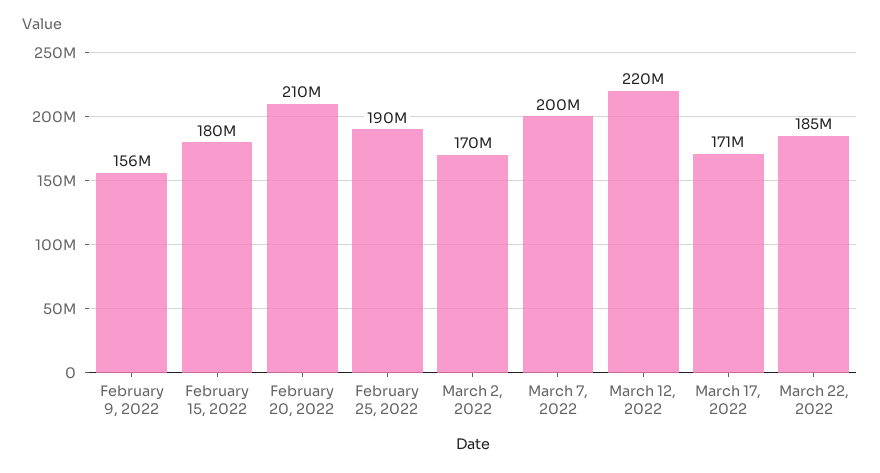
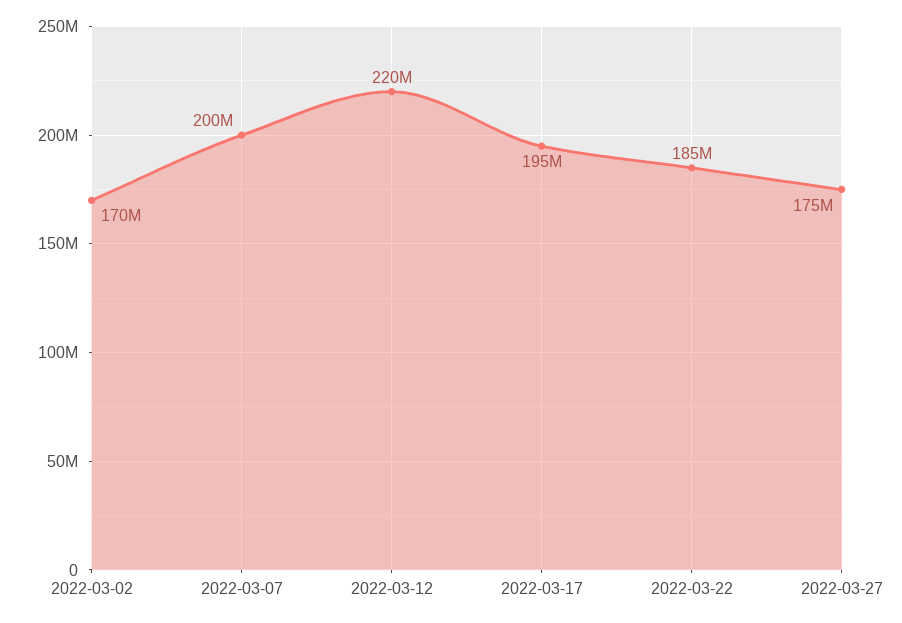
February 9, 2022: 156000000 -> none
February 15, 2022: 180000000 -> none
February 20, 2022: 210000000 -> none
February 25, 2022: 190000000 -> none
March 17, 2022: 171000000 -> 195000000
2022-03-27: none -> 175000000

